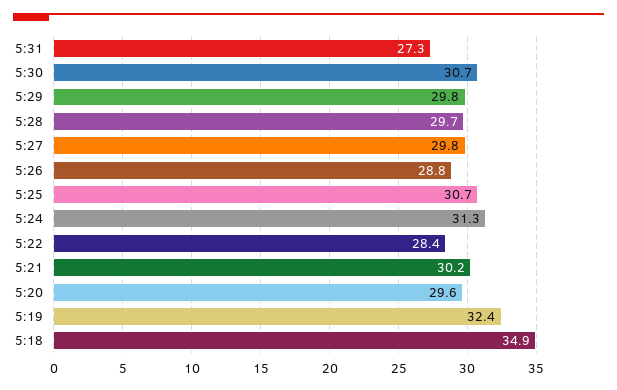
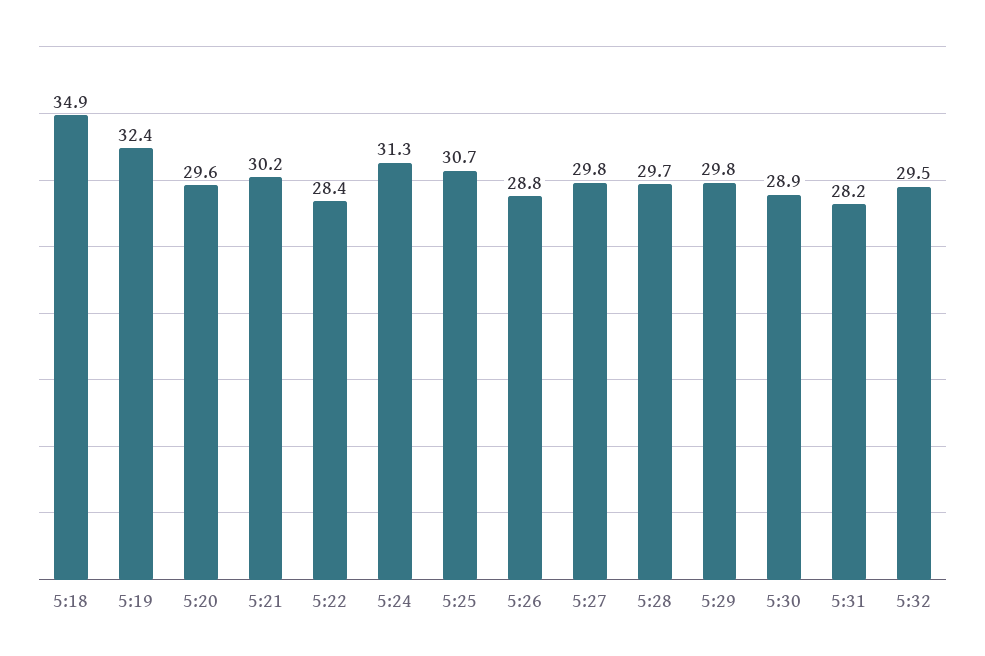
5:31: 27.3 -> 28.2
5:30: 30.7 -> 28.9
5:32: none -> 29.5

